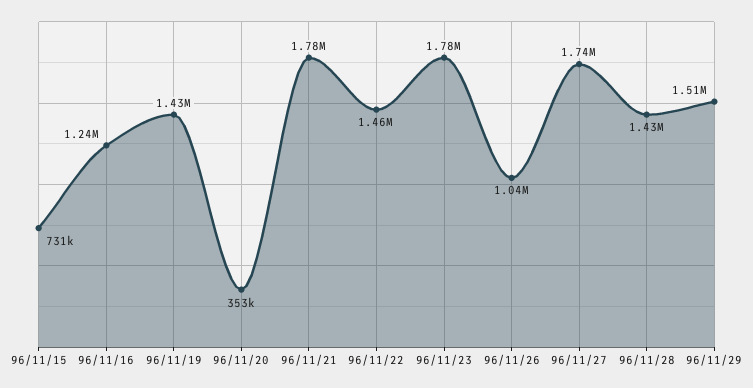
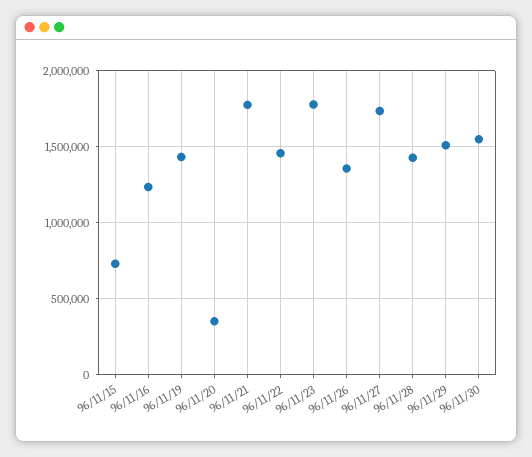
96/11/26: 1040000 -> 1350000
96/11/30: none -> 1550000

